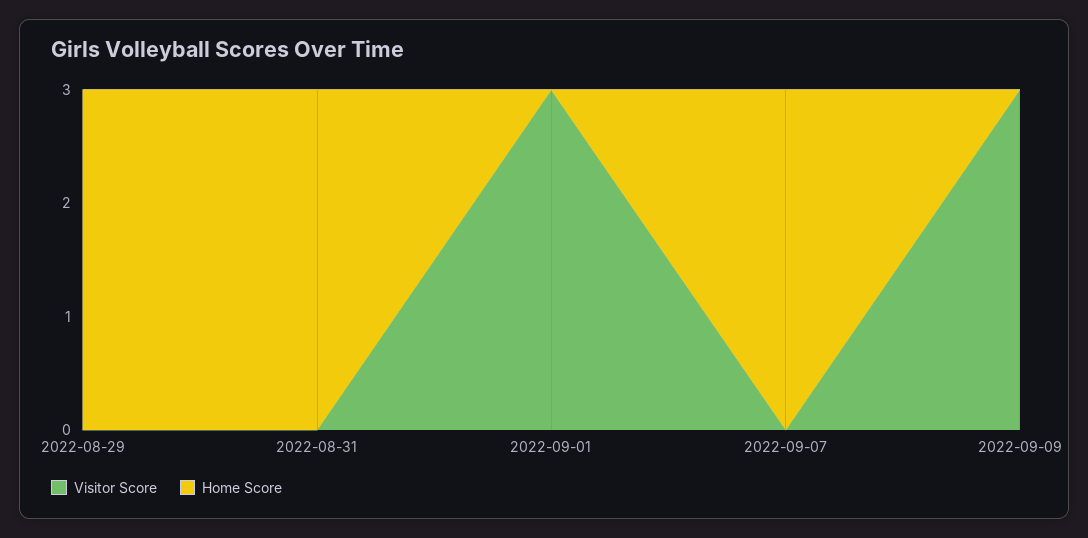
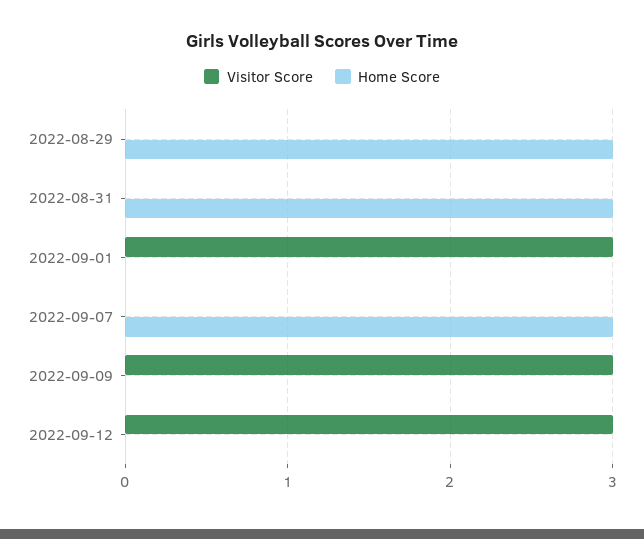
Visitor Score, 2022-09-12: none -> 3
Home Score, 2022-09-12: none -> 0

